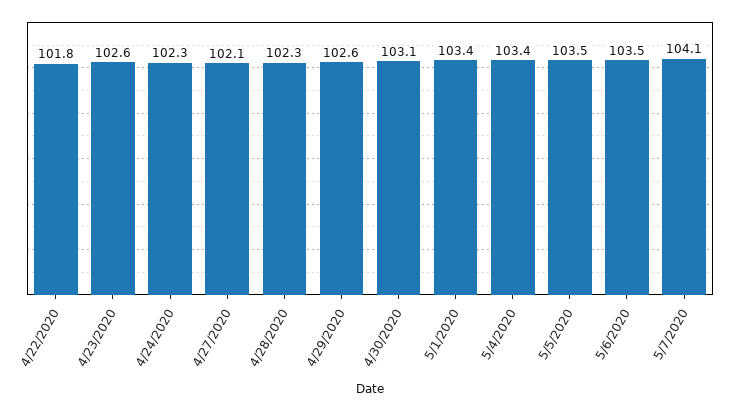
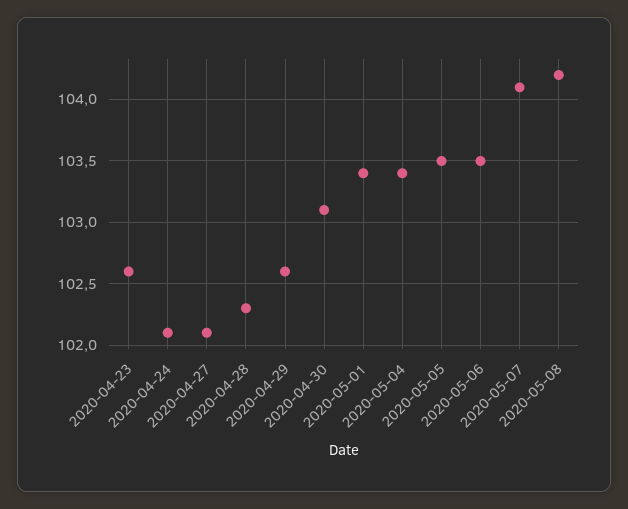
4/22/2020: 101.8 -> none
4/24/2020: 102.3 -> 102.1
2020-05-08: none -> 104.2

